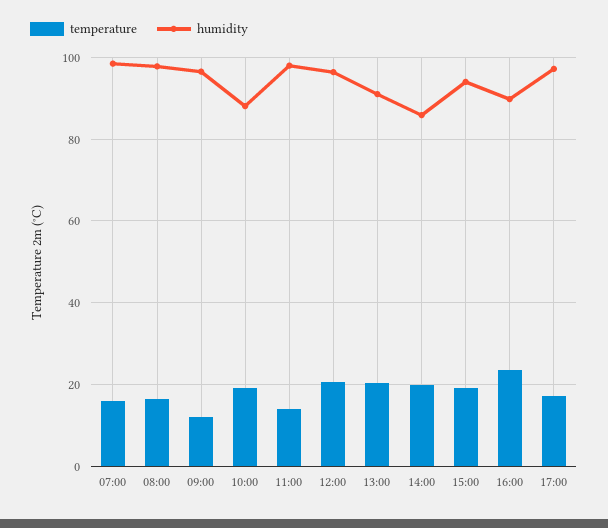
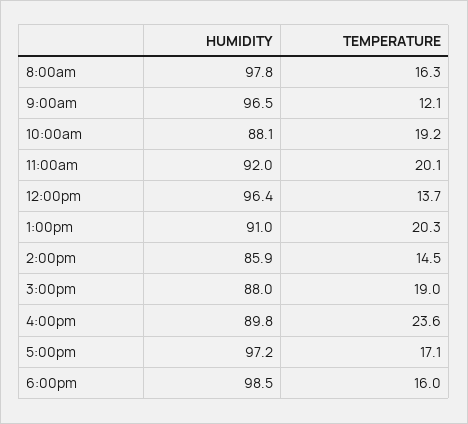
temperature, 07:00: 16 -> none
humidity, 07:00: 98 -> none
temperature, 11:00: 14 -> 20.1
humidity, 11:00: 98 -> 92
temperature, 12:00: 20 -> 13.7
temperature, 14:00: 20 -> 14.5
humidity, 15:00: 94 -> 88
humidity, 6:00pm: none -> 98.5
temperature, 6:00pm: none -> 16

